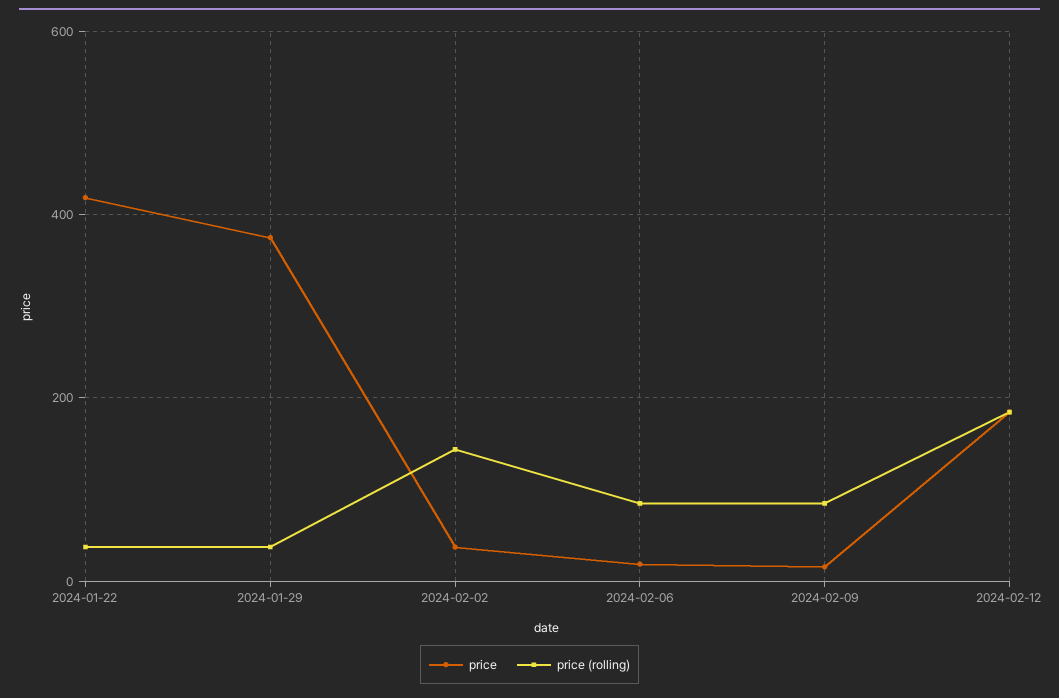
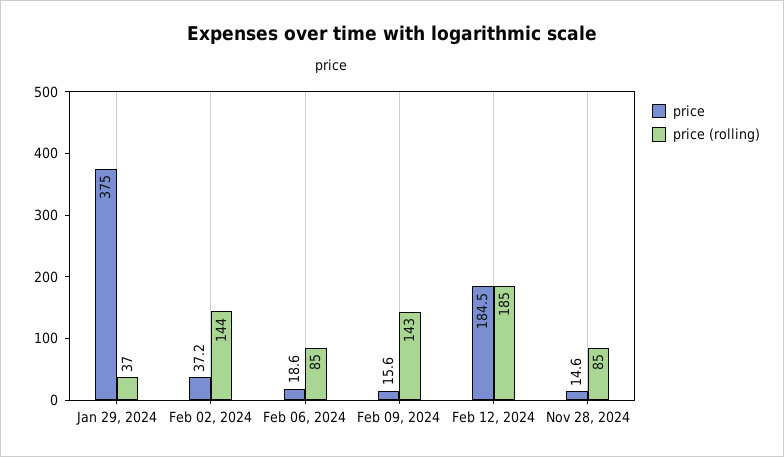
price, 2024-01-22: 420 -> none
price (rolling), 2024-01-22: 40 -> none
price (rolling), 2024-02-09: 80 -> 143
price, Nov 28, 2024: none -> 14.6
price (rolling), Nov 28, 2024: none -> 85

